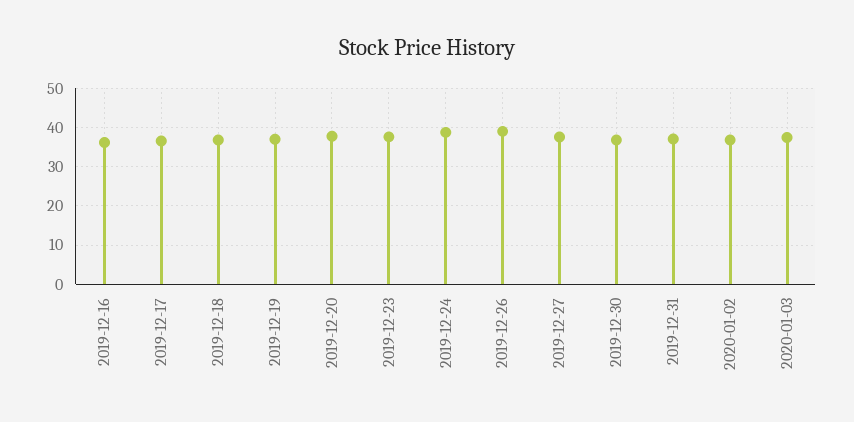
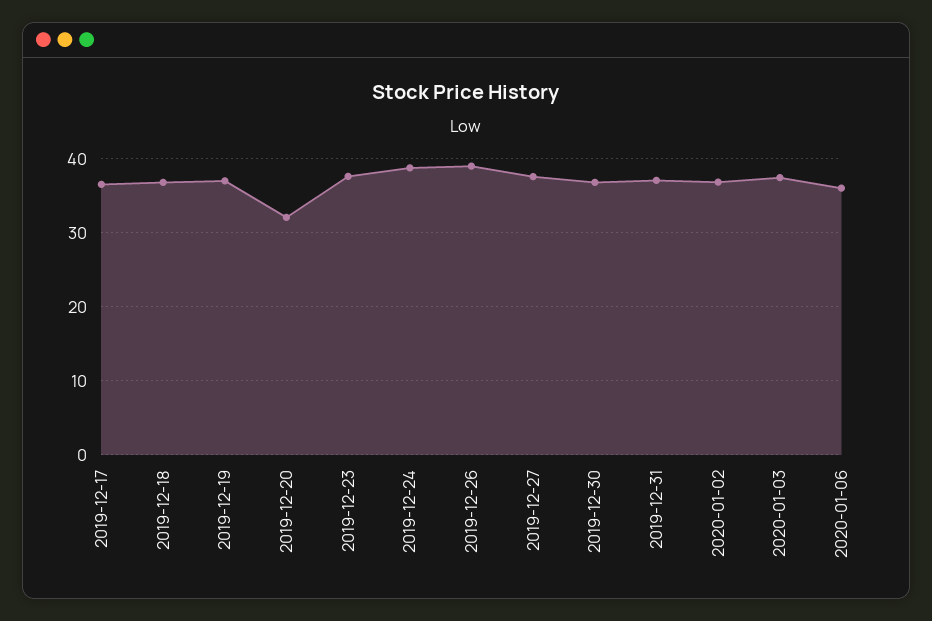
2019-12-16: 36 -> none
2019-12-20: 38 -> 32
2020-01-06: none -> 36

